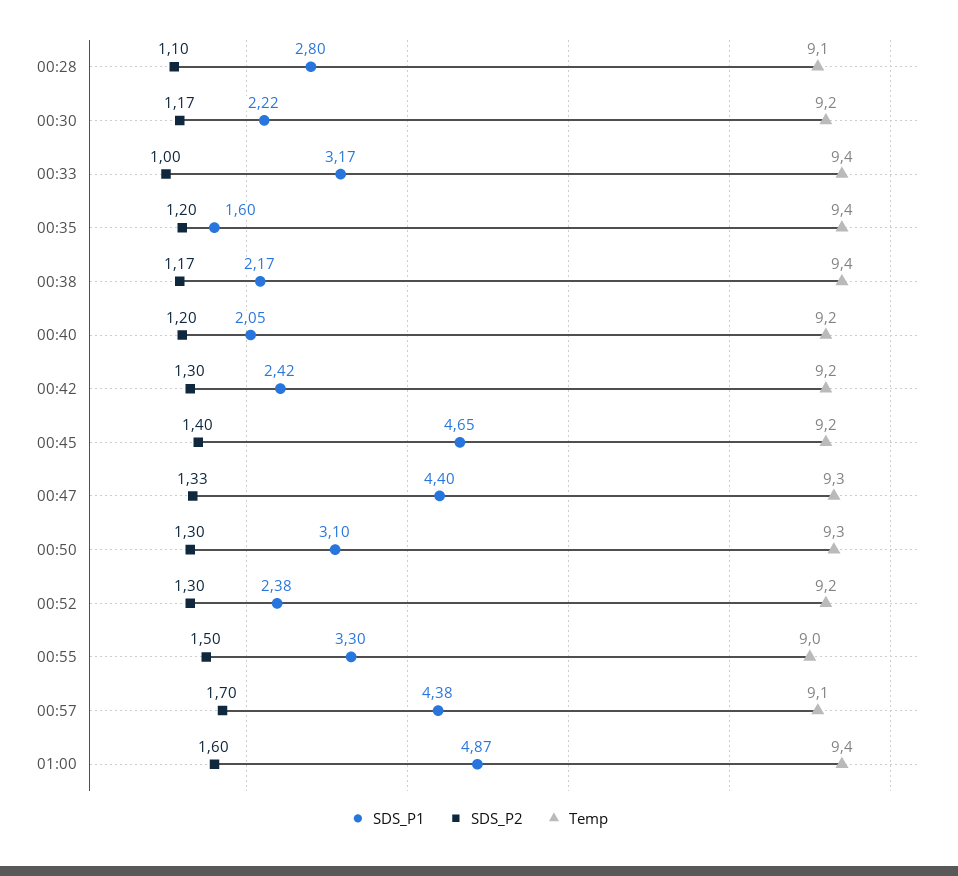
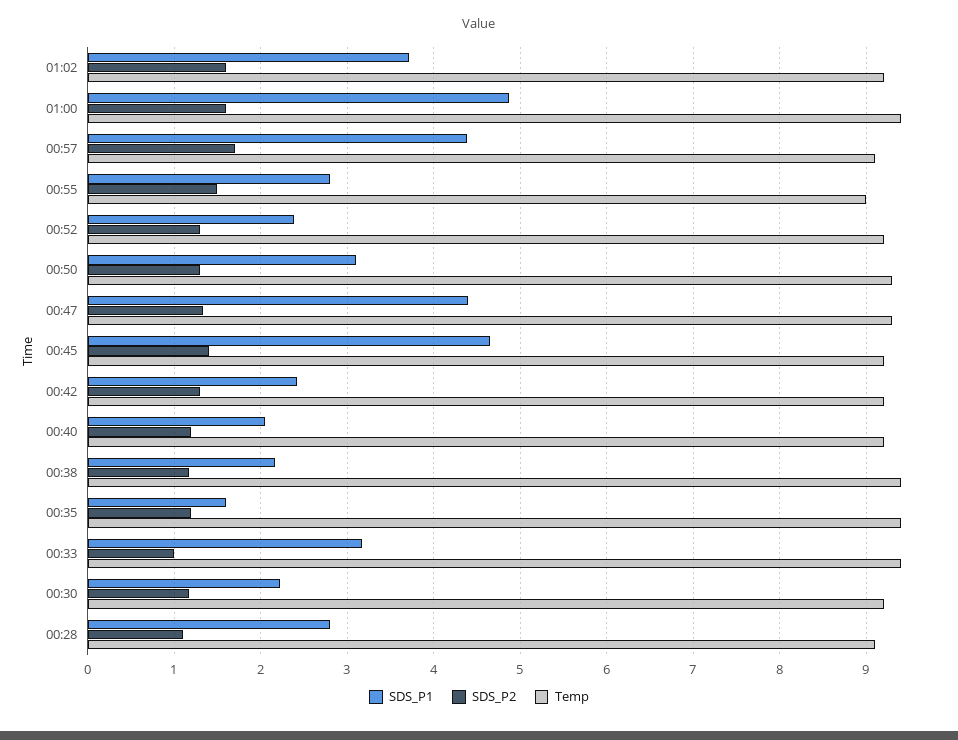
SDS_P1, 00:55: 3.3 -> 2.8
SDS_P1, 01:02: none -> 3.7
SDS_P2, 01:02: none -> 1.6
Temp, 01:02: none -> 9.2

